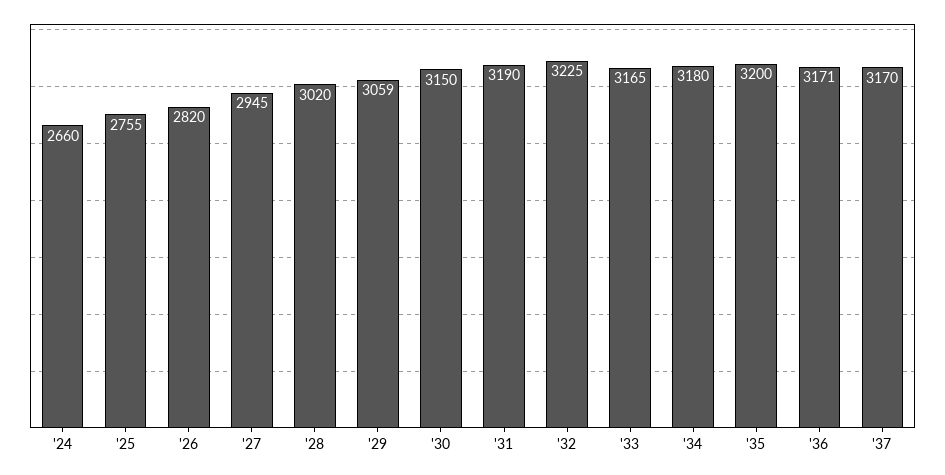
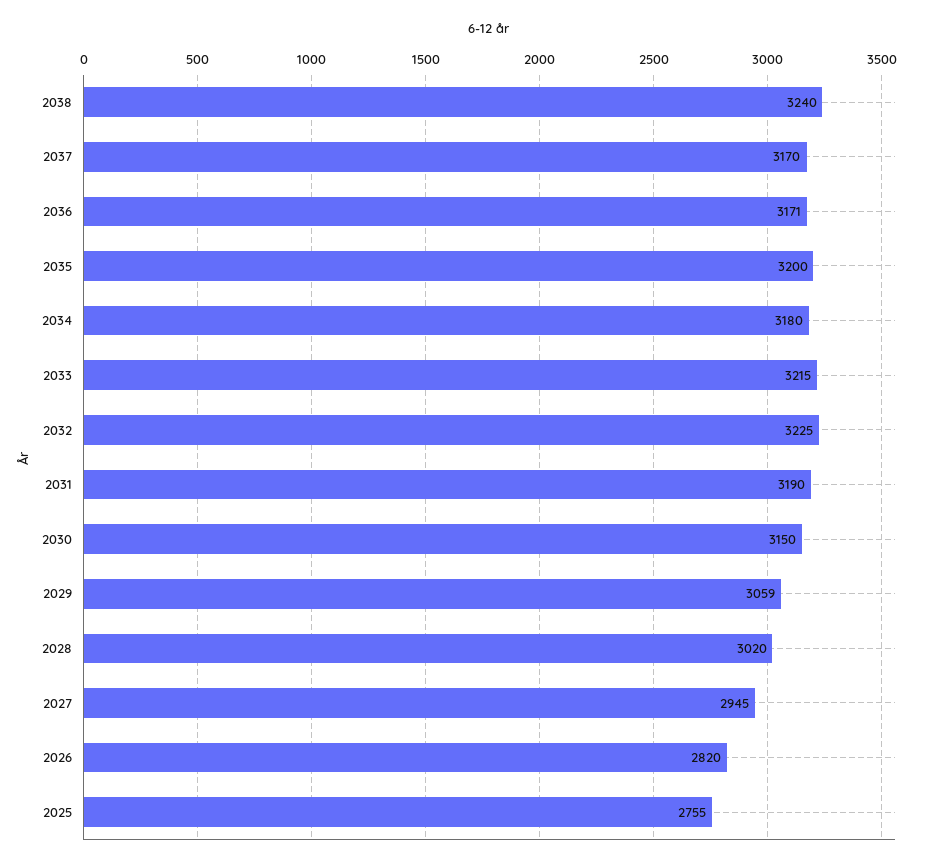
'24: 2660 -> none
'33: 3165 -> 3215
2038: none -> 3240

